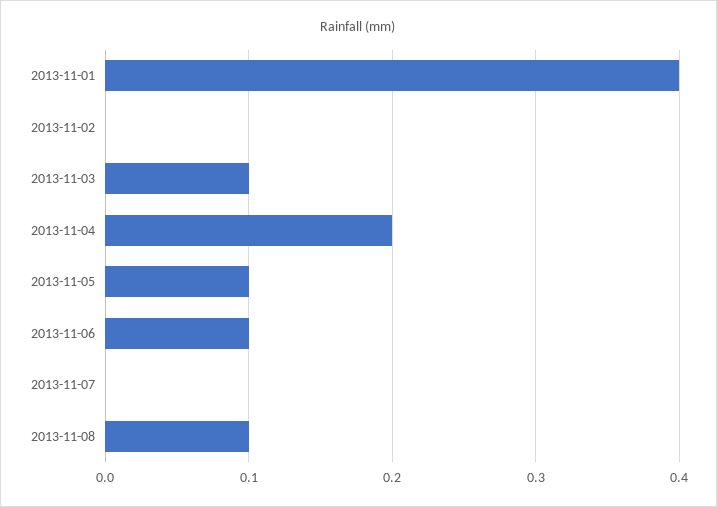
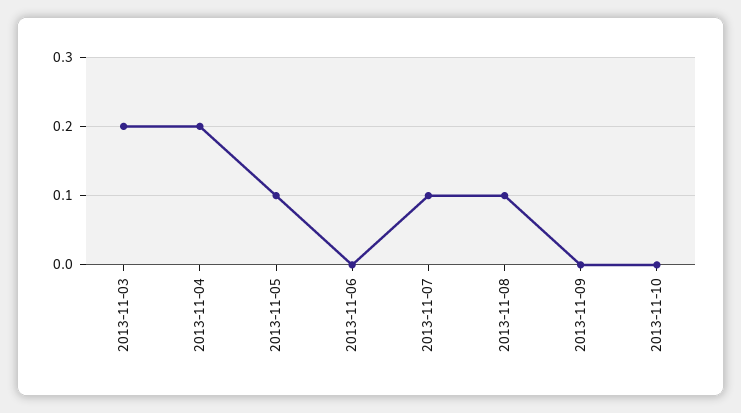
2013-11-01: 0.4 -> none
2013-11-02: 0 -> none
2013-11-03: 0.1 -> 0.2
2013-11-06: 0.1 -> 0
2013-11-07: 0 -> 0.1
2013-11-09: none -> 0
2013-11-10: none -> 0

